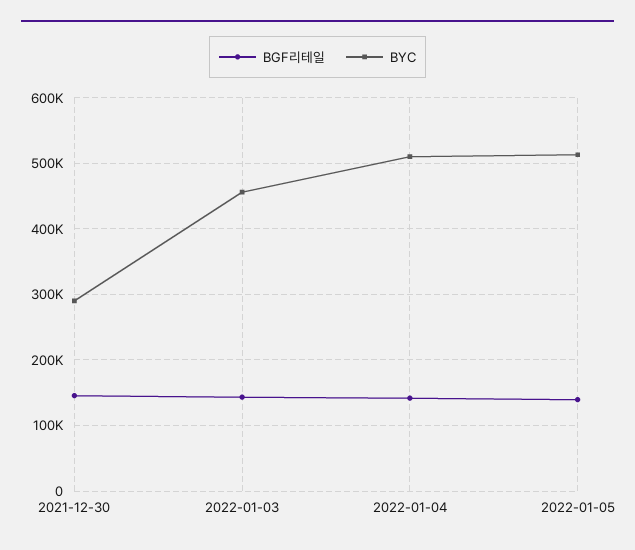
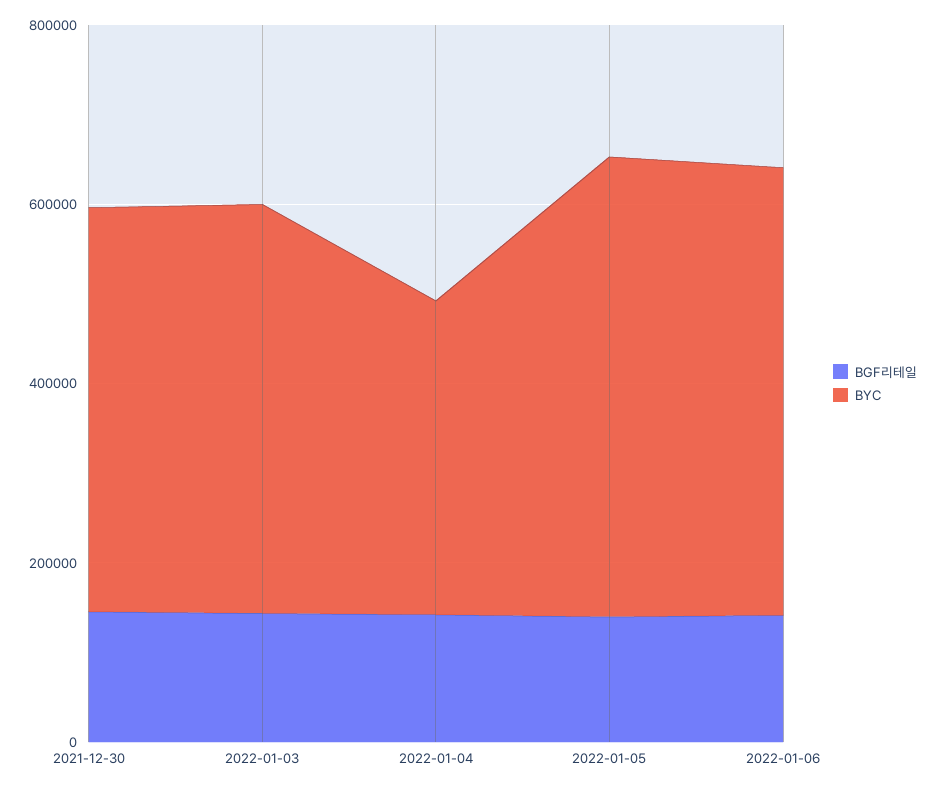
BYC, 2021-12-30: 290000 -> 450000
BYC, 2022-01-04: 510000 -> 350000
BGF리테일, 2022-01-06: none -> 150000
BYC, 2022-01-06: none -> 500000

